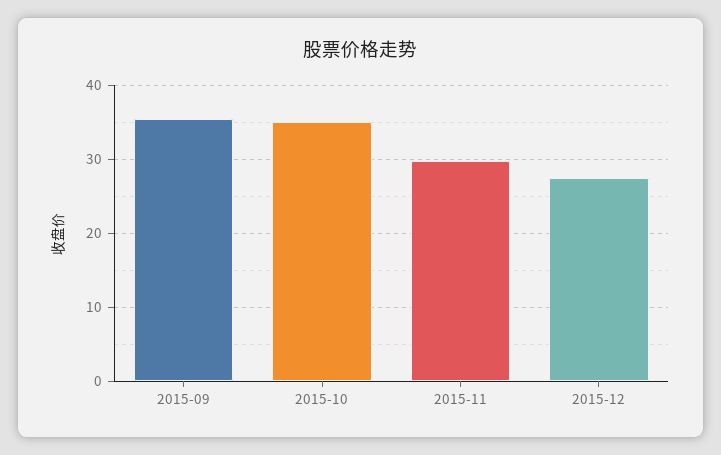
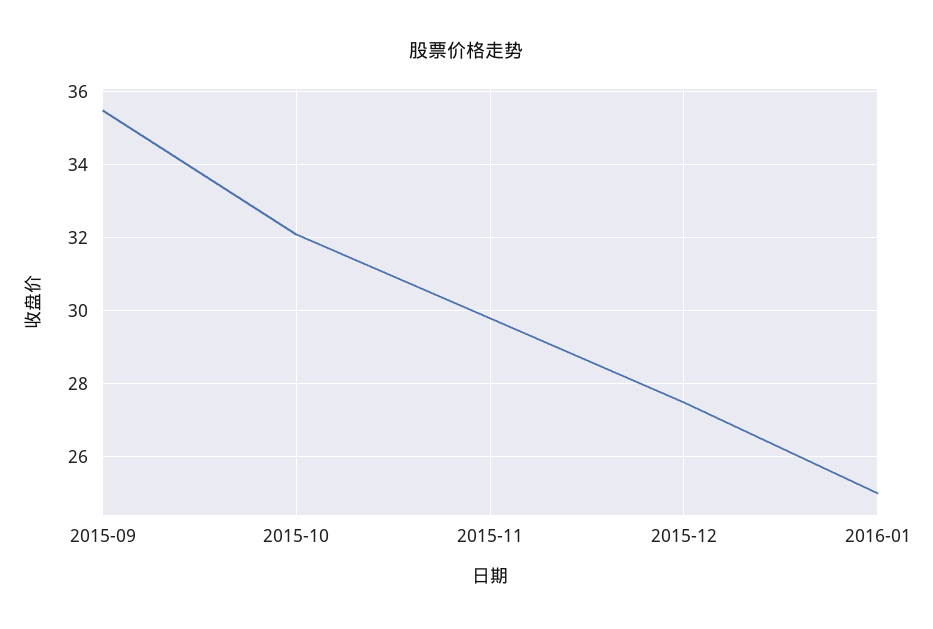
2015-10: 35 -> 32
2016-01: none -> 25

